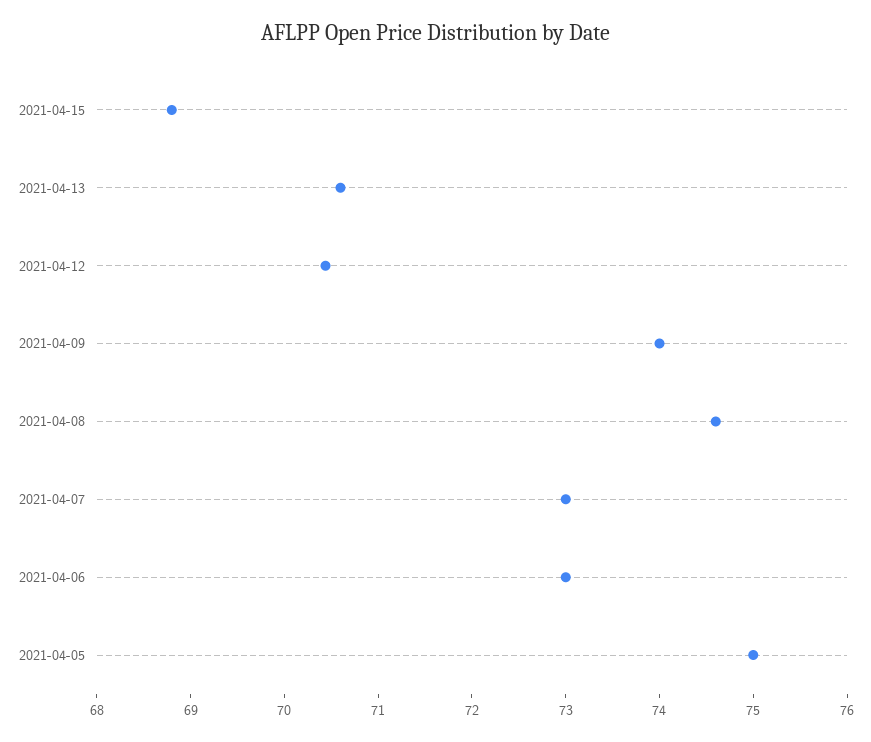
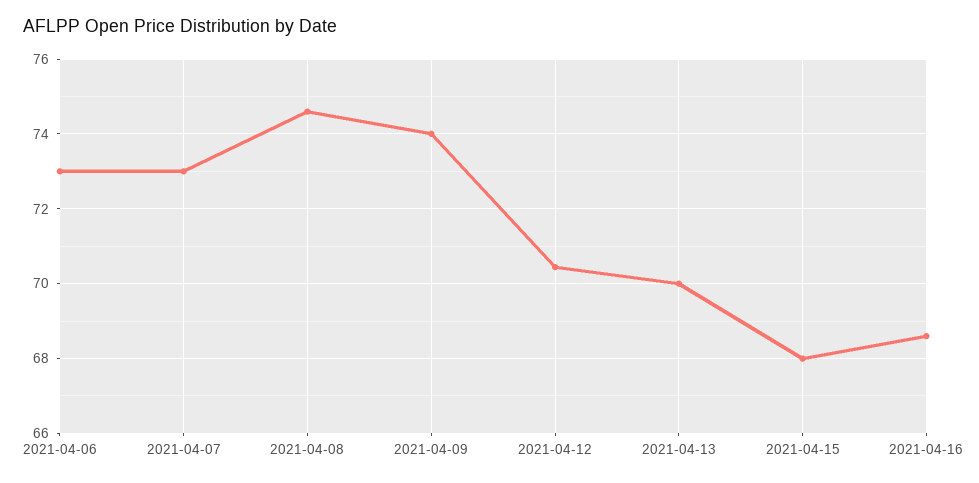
2021-04-15: 68.8 -> 68
2021-04-13: 70.6 -> 70
2021-04-05: 75 -> none
2021-04-16: none -> 68.6

